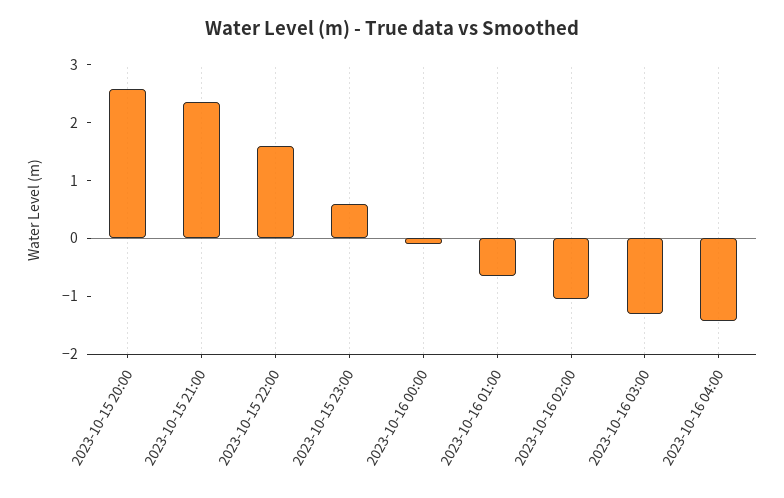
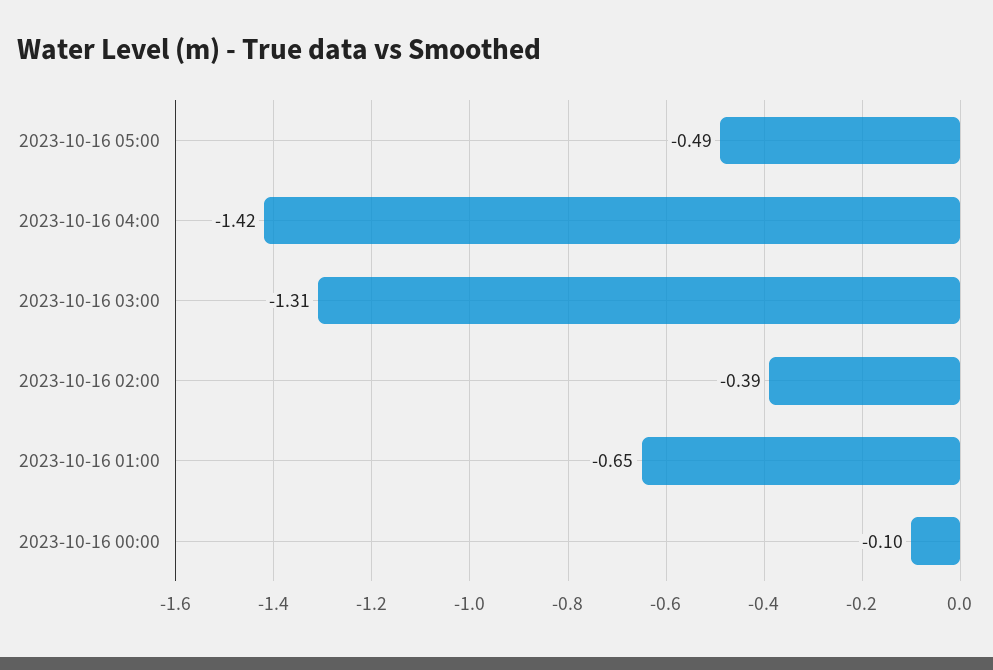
2023-10-15 20:00: 2.6 -> none
2023-10-15 21:00: 2.4 -> none
2023-10-15 22:00: 1.6 -> none
2023-10-15 23:00: 0.6 -> none
2023-10-16 02:00: -1 -> -0.39
2023-10-16 05:00: none -> -0.49

